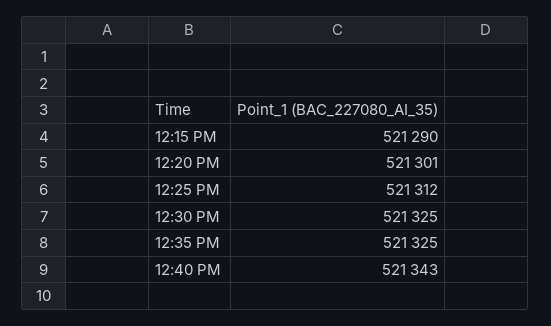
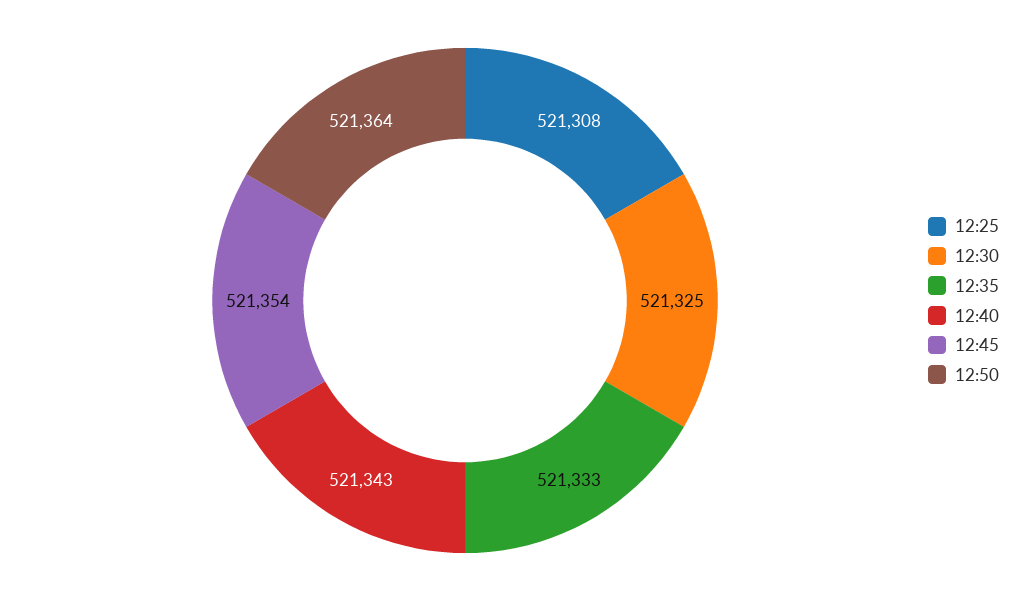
12:15 PM: 521290 -> none
12:20 PM: 521301 -> none
12:25 PM: 521312 -> 521308
12:35 PM: 521325 -> 521333
12:45: none -> 521354
12:50: none -> 521364

